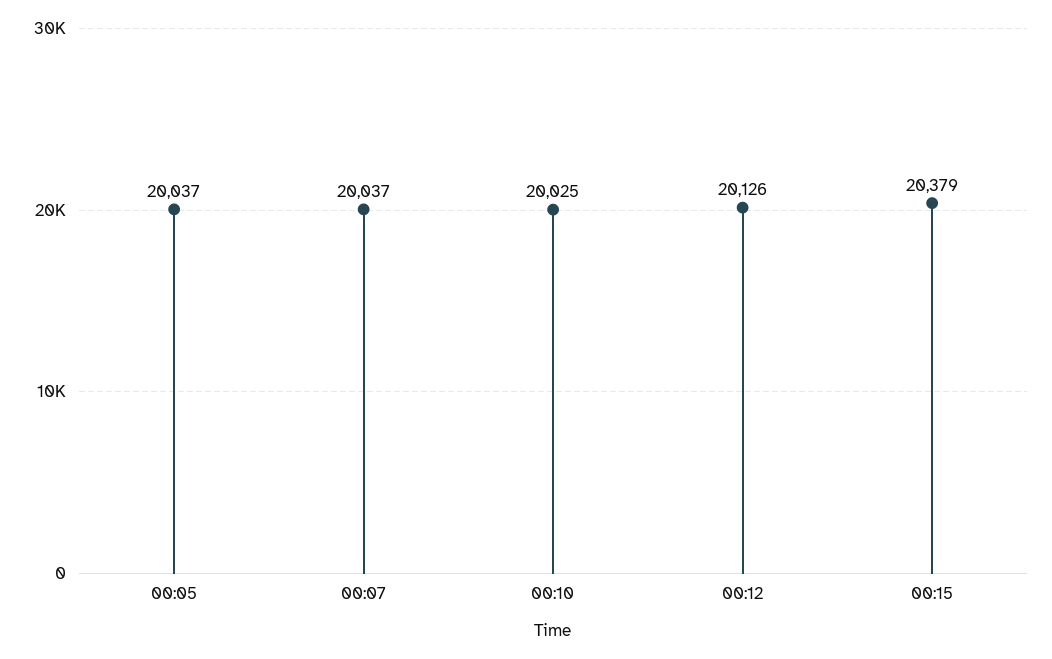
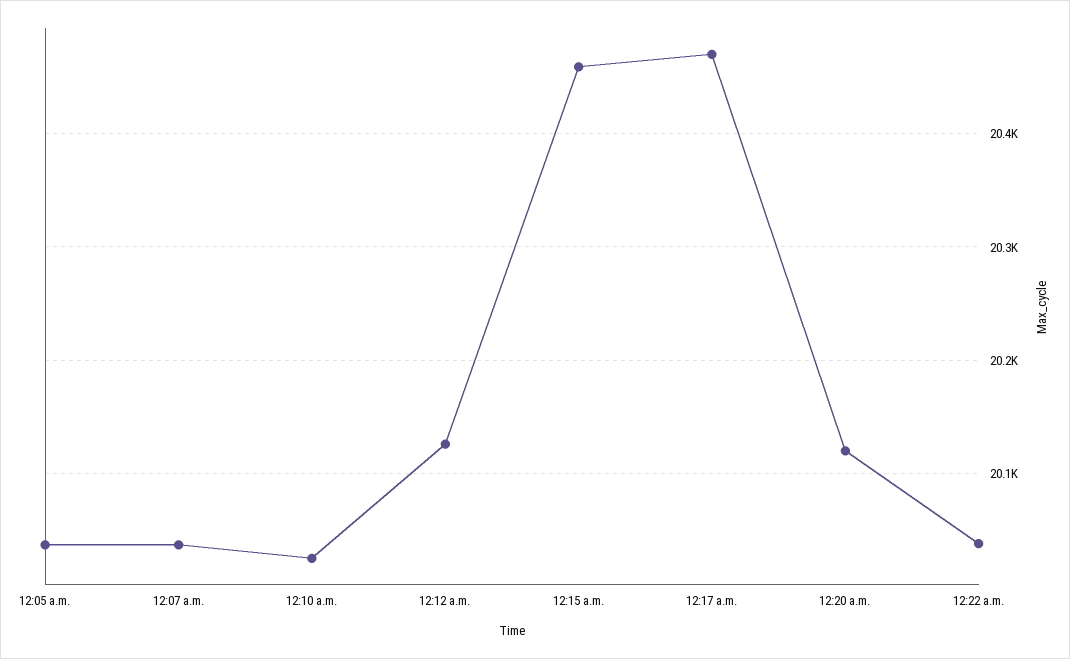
00:15: 20379 -> 20460
12:17 a.m.: none -> 20470
12:20 a.m.: none -> 20120
12:22 a.m.: none -> 20040

